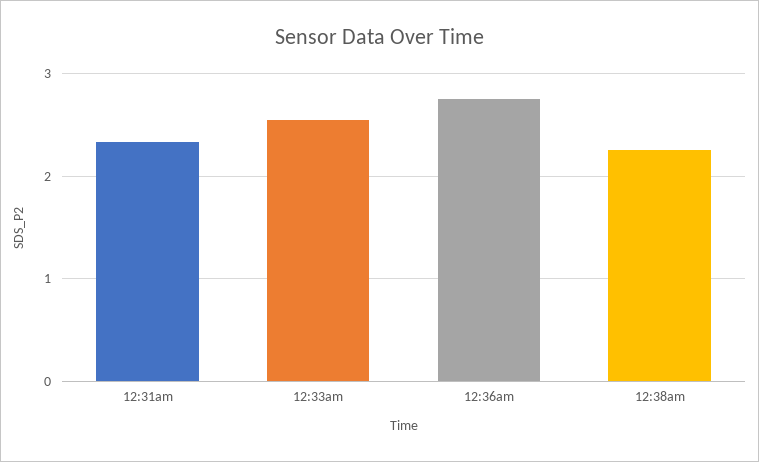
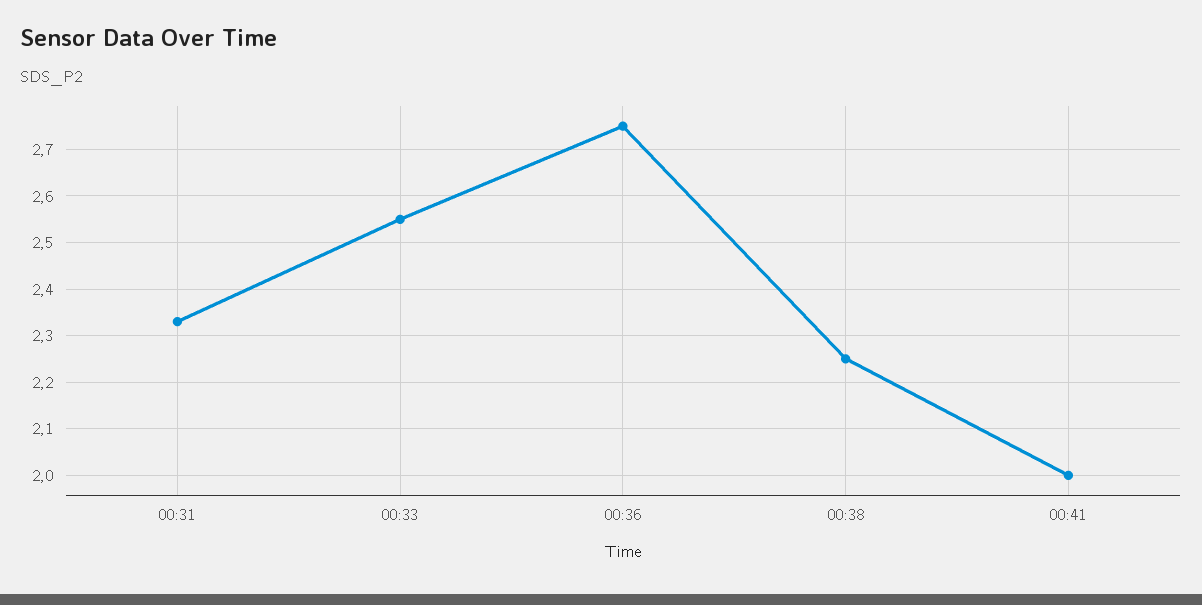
00:41: none -> 2

